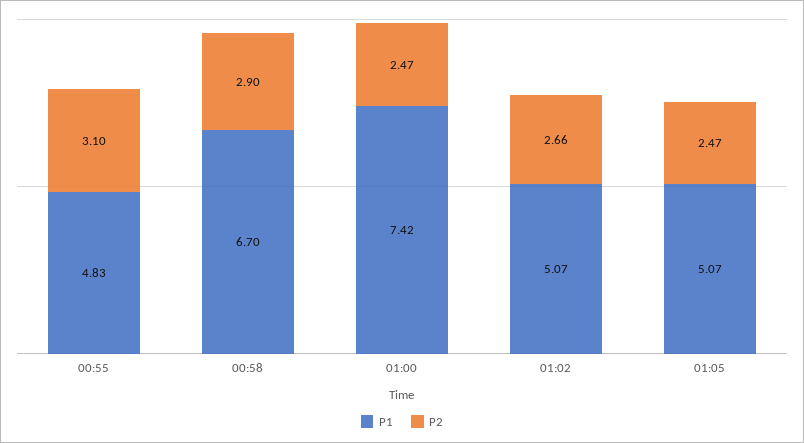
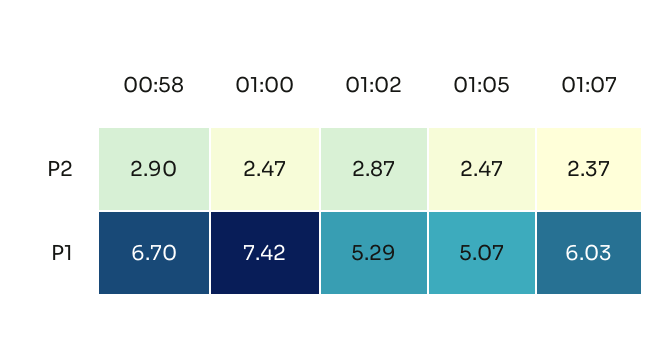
P1, 00:55: 4.83 -> none
P2, 00:55: 3.1 -> none
P1, 01:02: 5.07 -> 5.29
P2, 01:02: 2.66 -> 2.87
P2, 01:07: none -> 2.37
P1, 01:07: none -> 6.03

